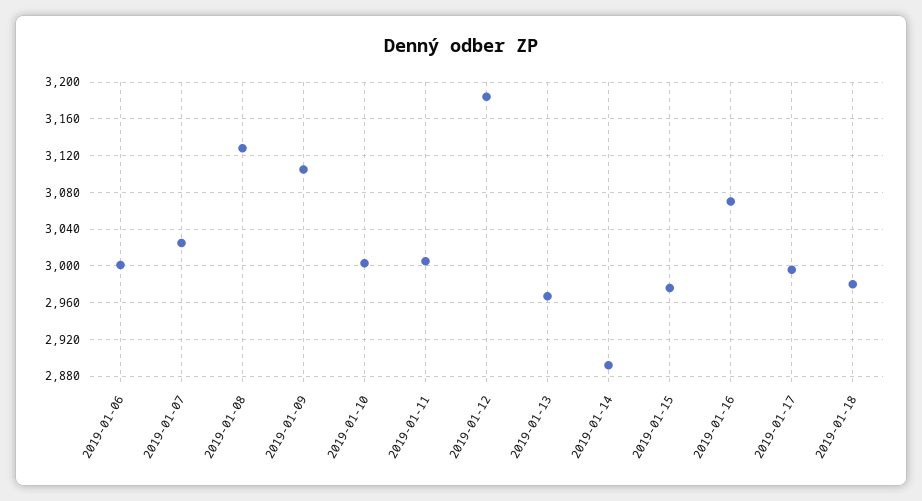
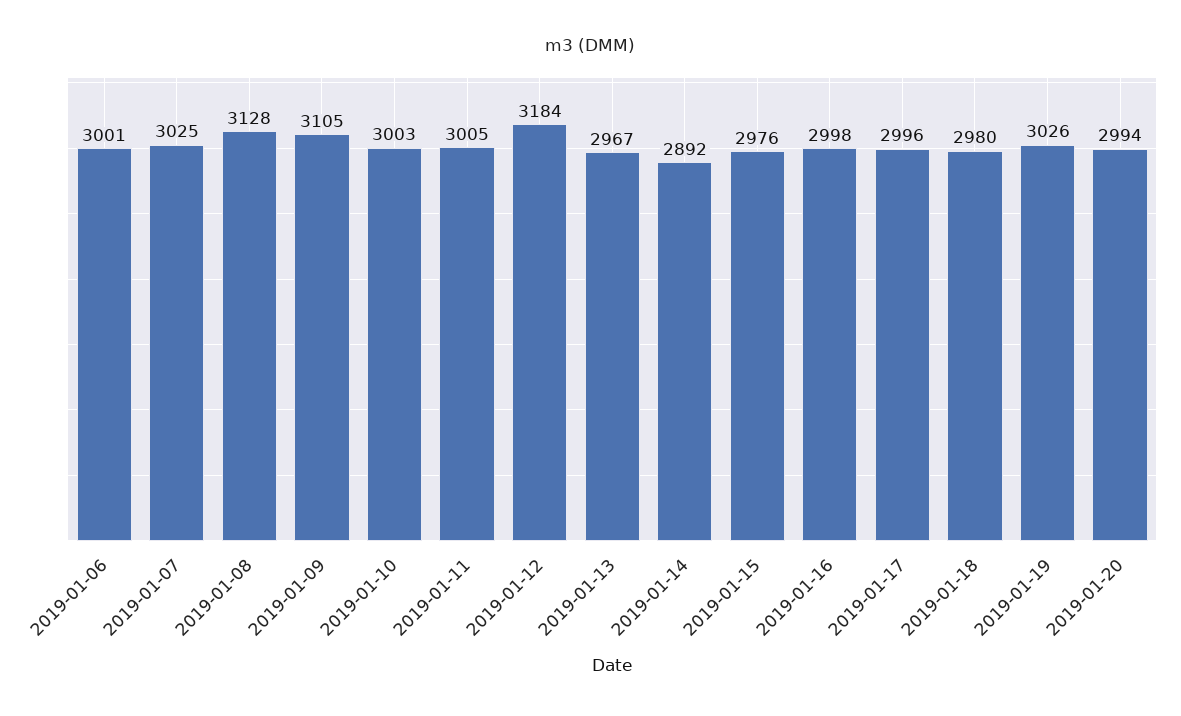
2019-01-16: 3070 -> 2998
2019-01-19: none -> 3026
2019-01-20: none -> 2994

